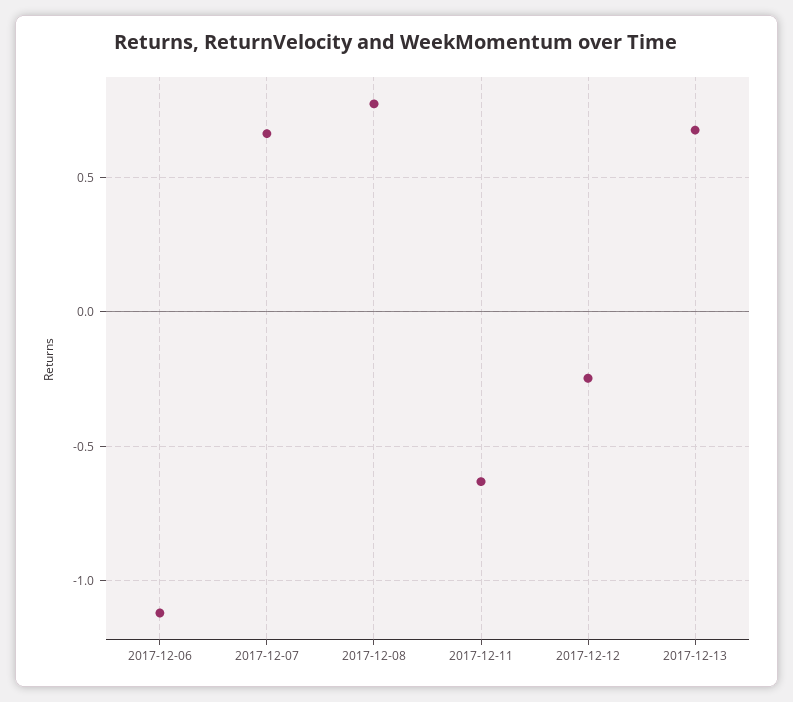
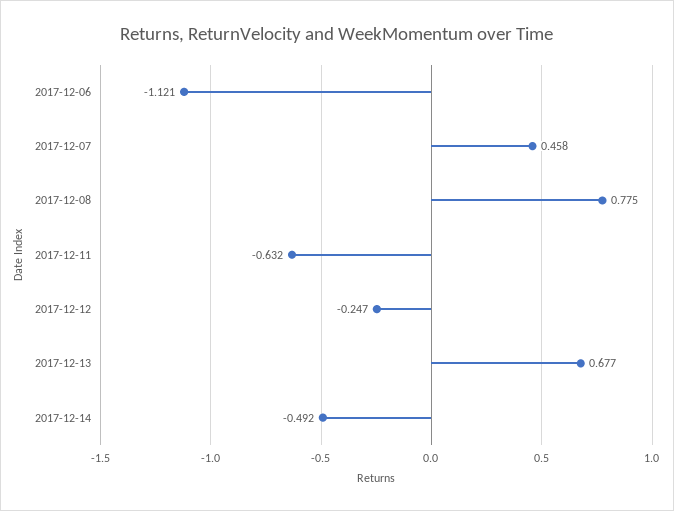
2017-12-07: 0.65 -> 0.458
2017-12-14: none -> -0.492

